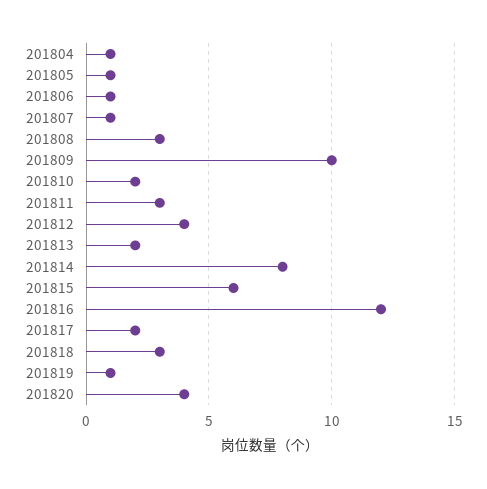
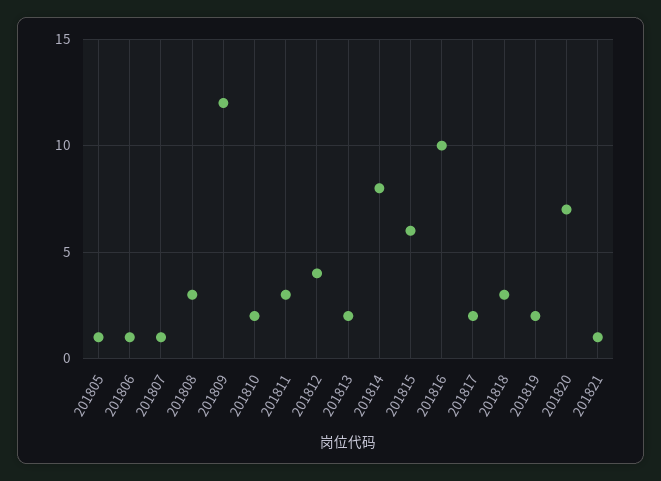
201804: 1 -> none
201809: 10 -> 12
201816: 12 -> 10
201819: 1 -> 2
201820: 4 -> 7
201821: none -> 1

